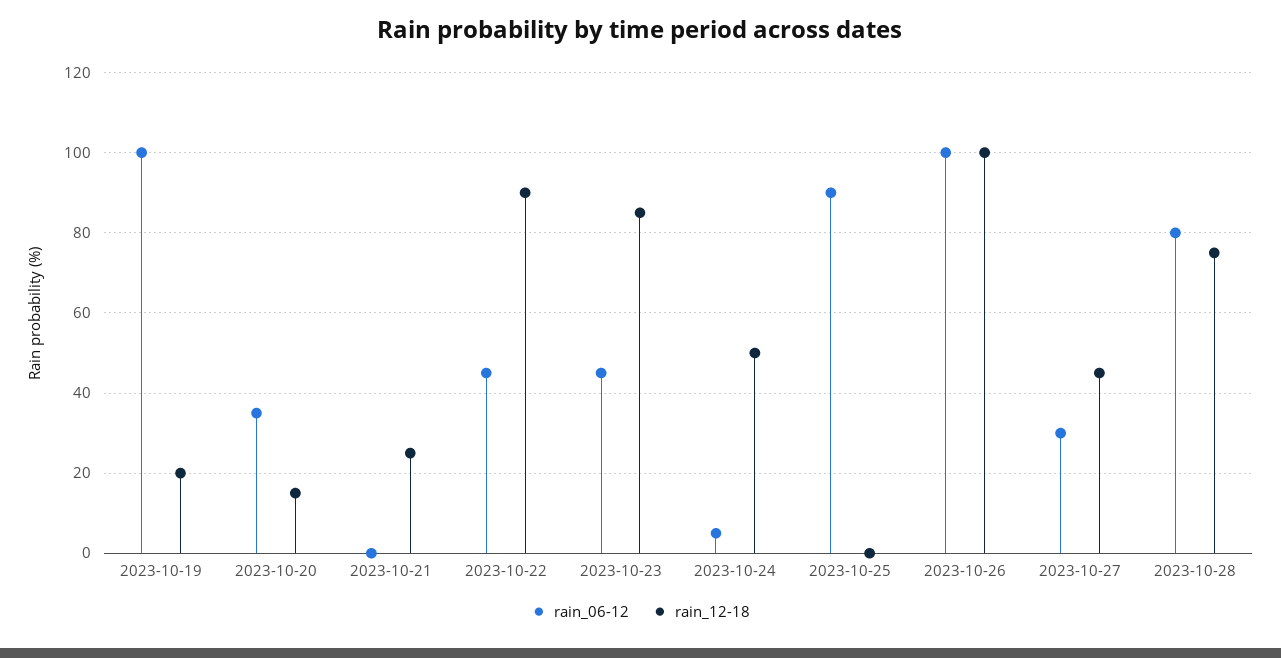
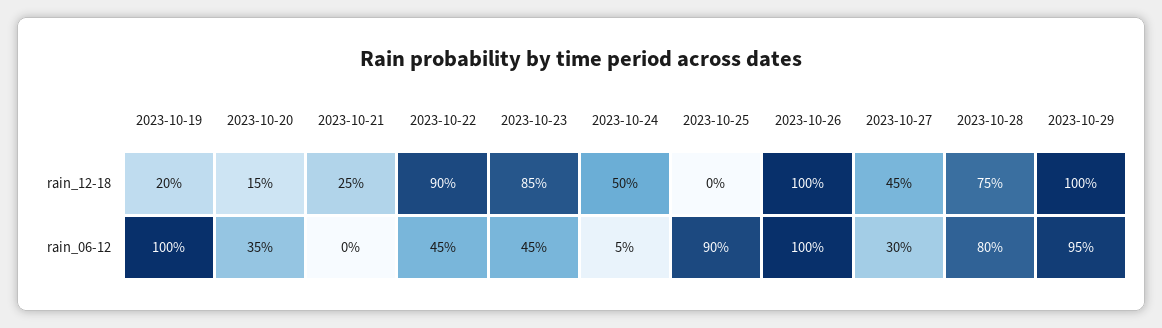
rain_12-18, 2023-10-29: none -> 100
rain_06-12, 2023-10-29: none -> 95

